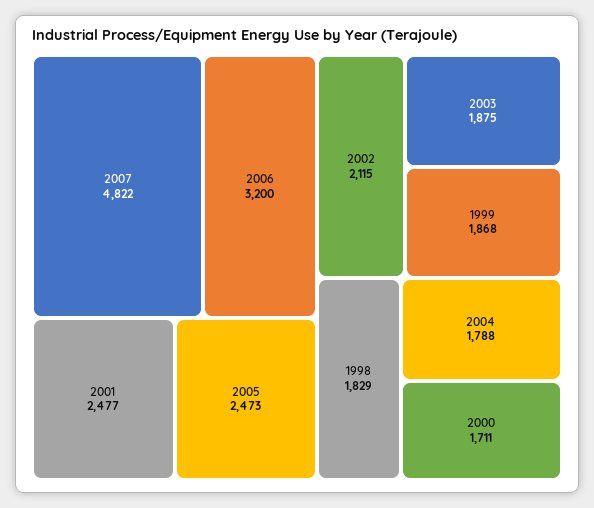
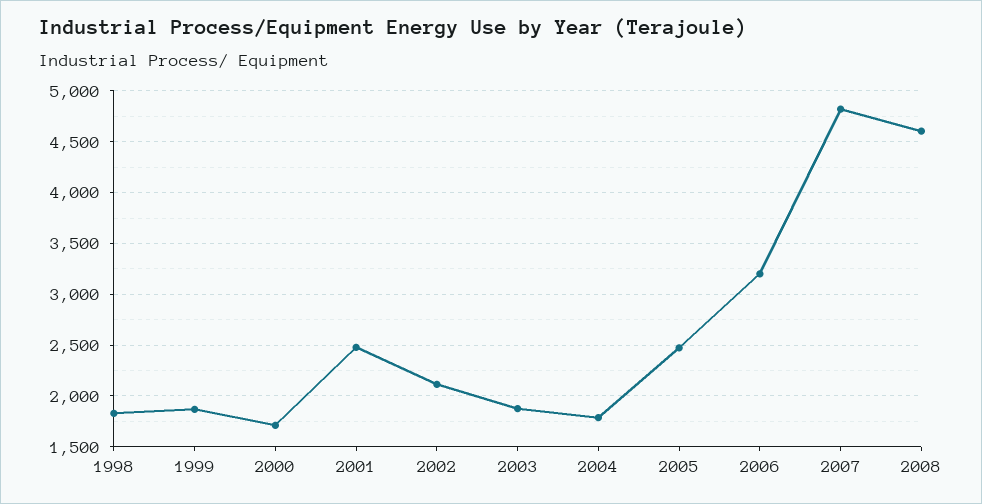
2008: none -> 4600

